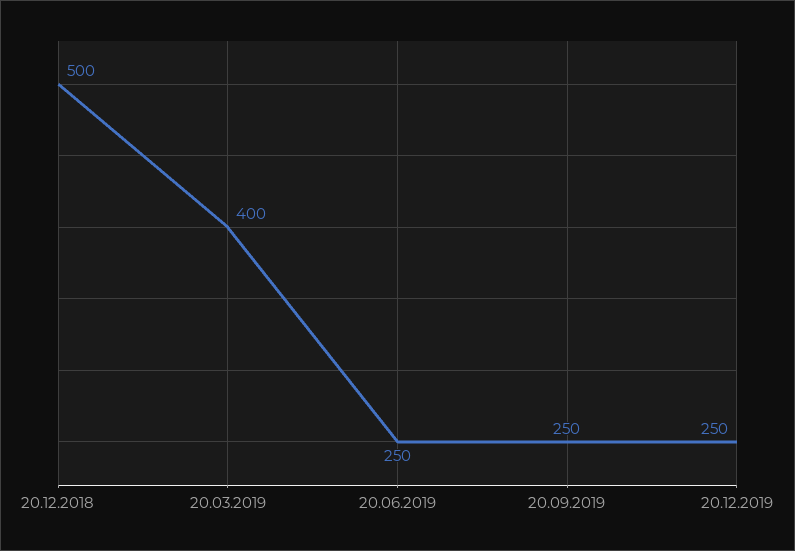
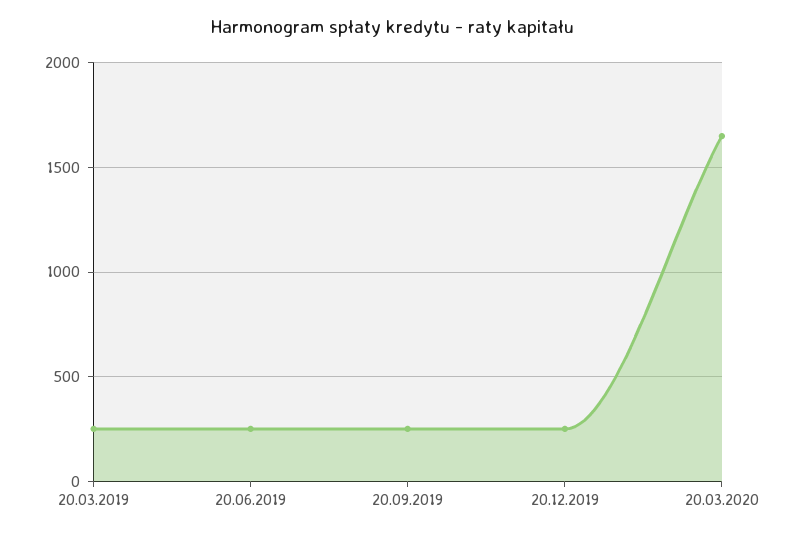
20.12.2018: 500 -> none
20.03.2019: 400 -> 250
20.03.2020: none -> 1650

